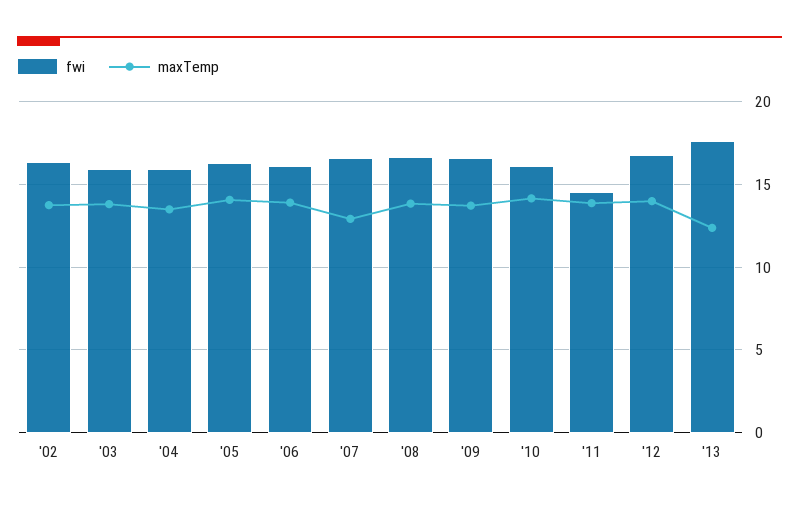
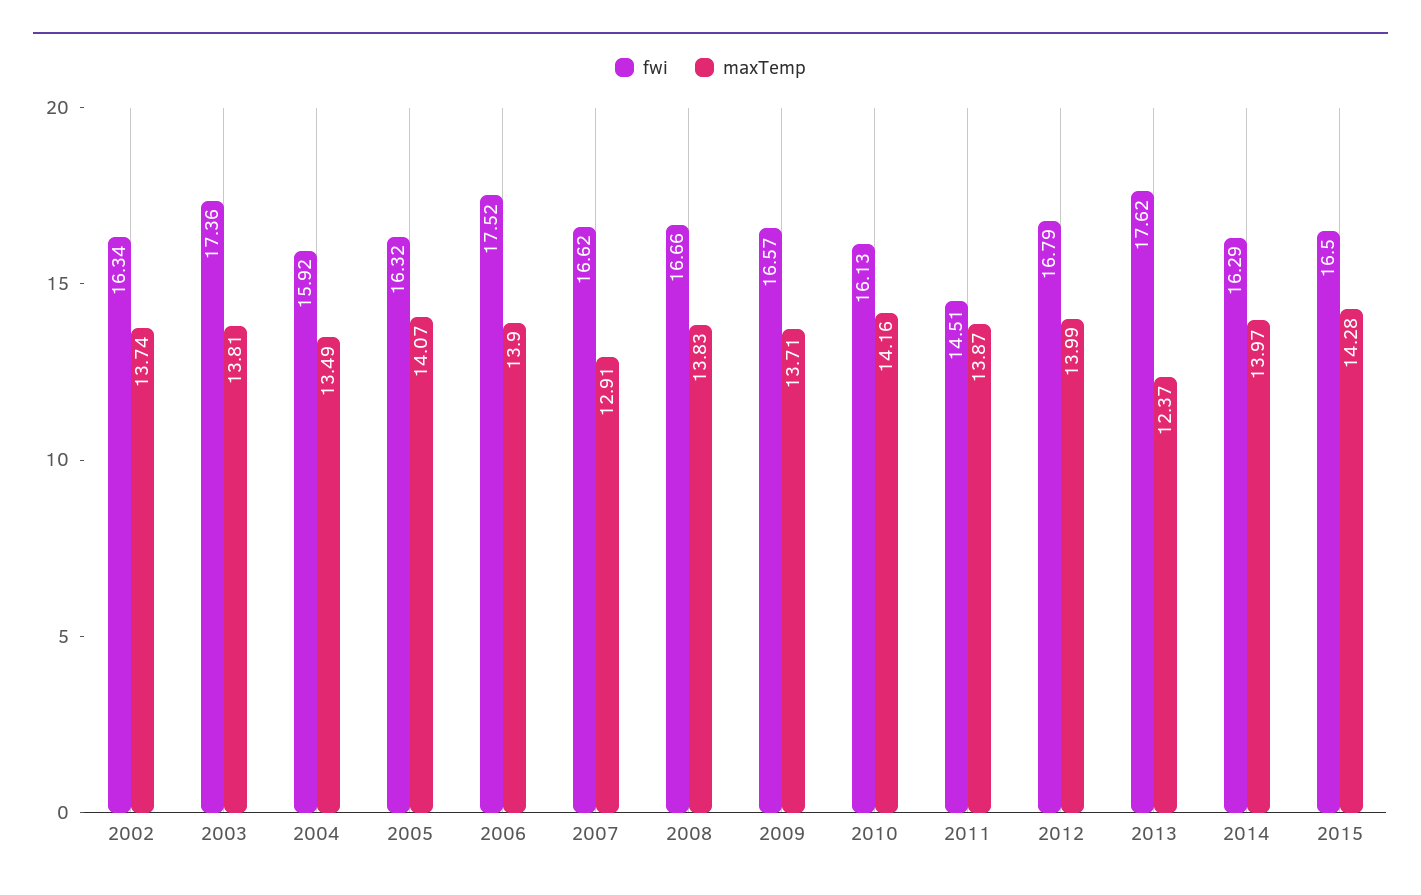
fwi, '03: 16 -> 17.36
fwi, '06: 16 -> 17.52
fwi, 2014: none -> 16.29
maxTemp, 2014: none -> 13.97
fwi, 2015: none -> 16.5
maxTemp, 2015: none -> 14.28

